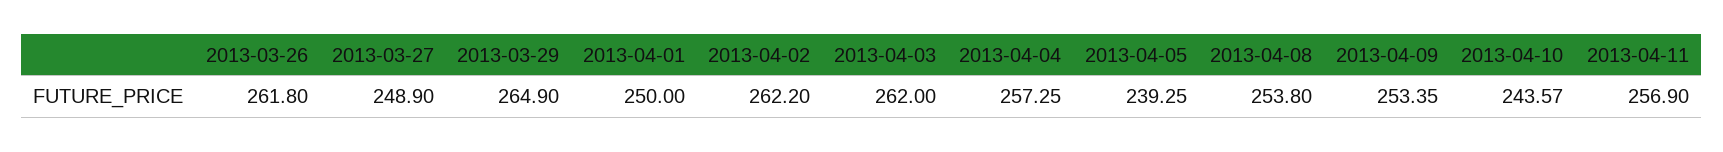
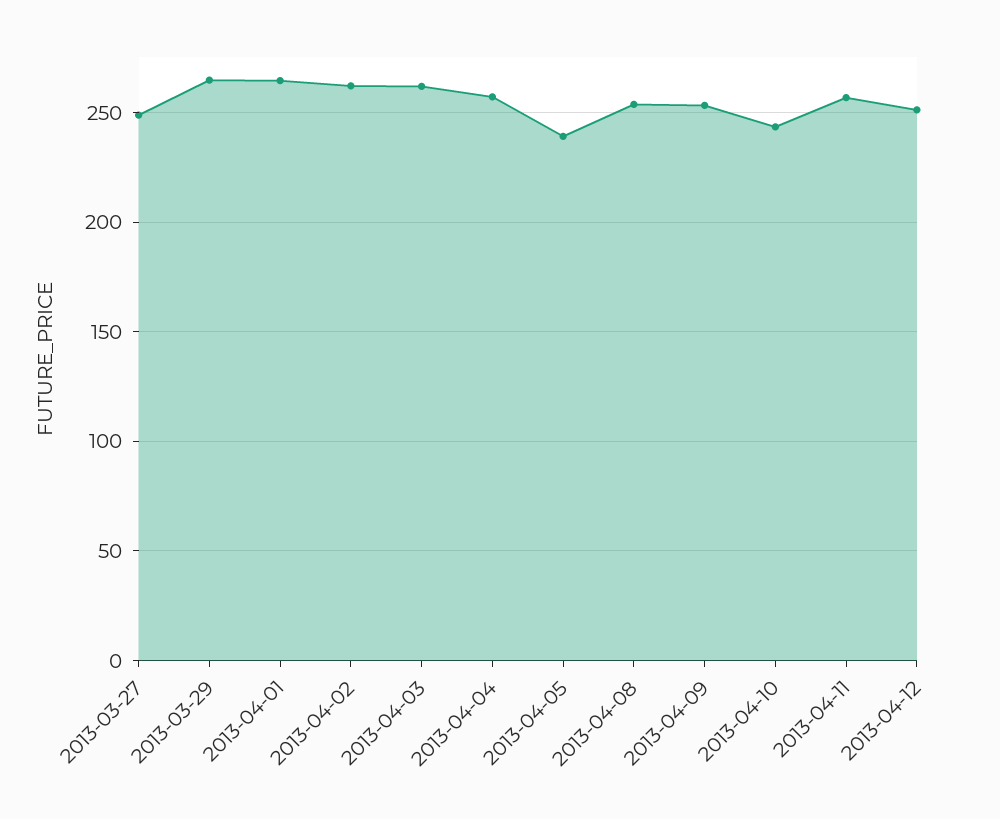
2013-03-26: 261.8 -> none
2013-04-01: 250 -> 265
2013-04-12: none -> 250

